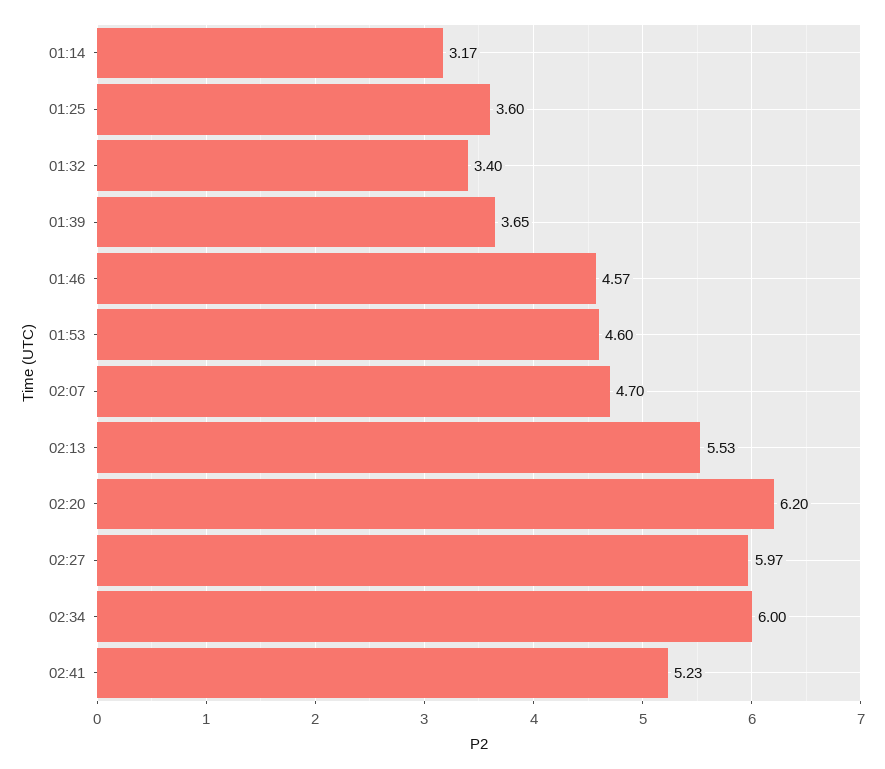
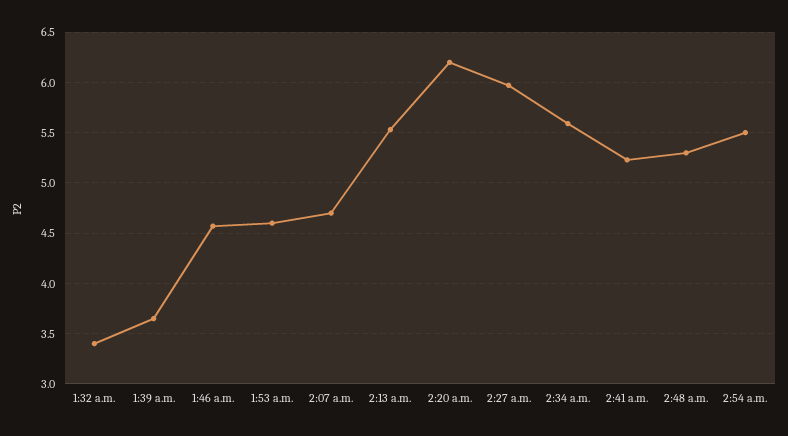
01:14: 3.17 -> none
01:25: 3.6 -> none
02:34: 6 -> 5.6
2:48 a.m.: none -> 5.3
2:54 a.m.: none -> 5.5

